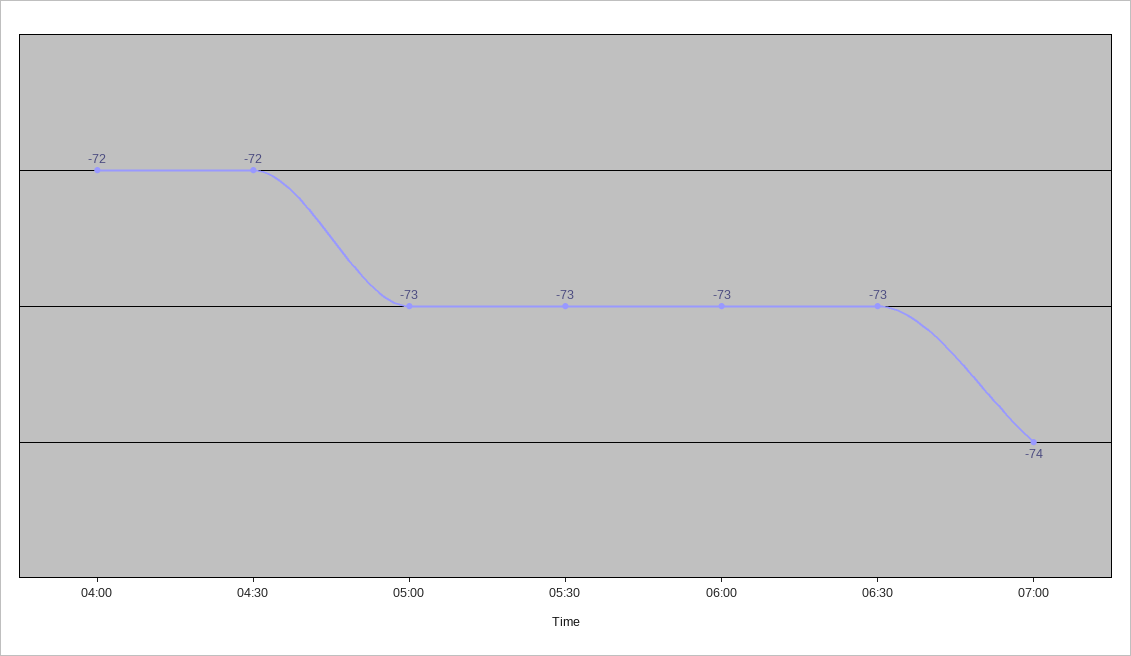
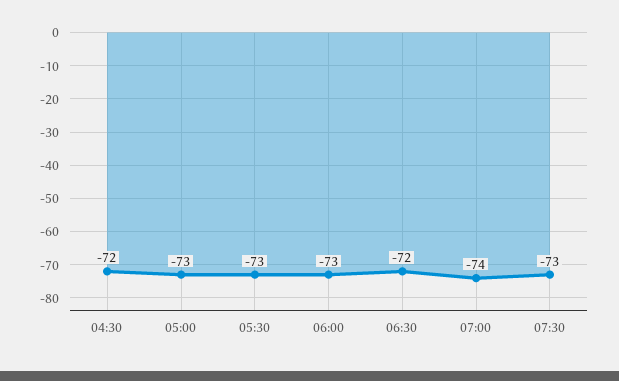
04:00: -72 -> none
06:30: -73 -> -72
07:30: none -> -73

